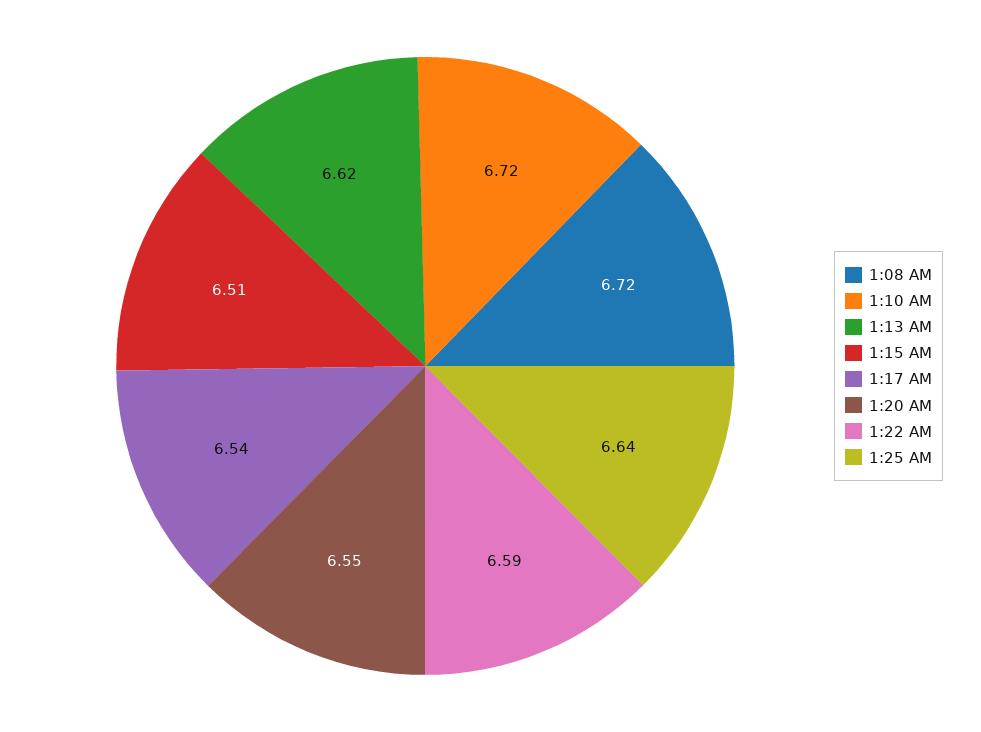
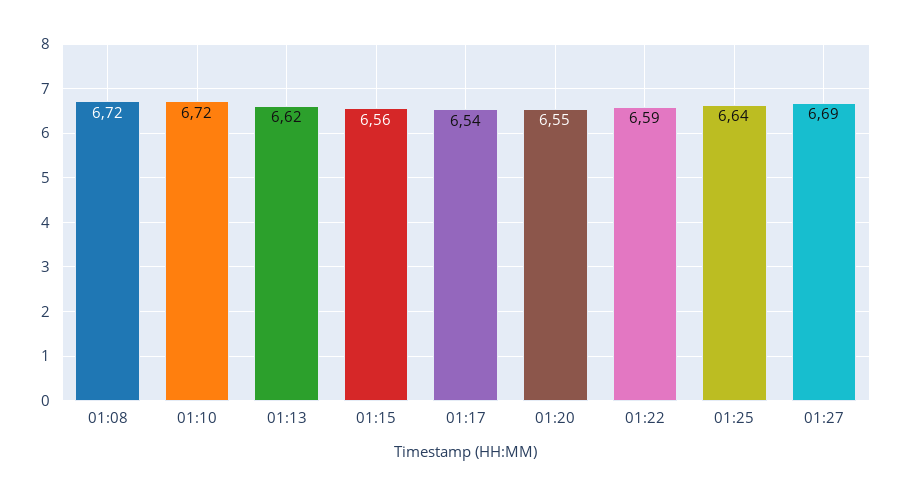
1:15 AM: 6.51 -> 6.56
01:27: none -> 6.69

